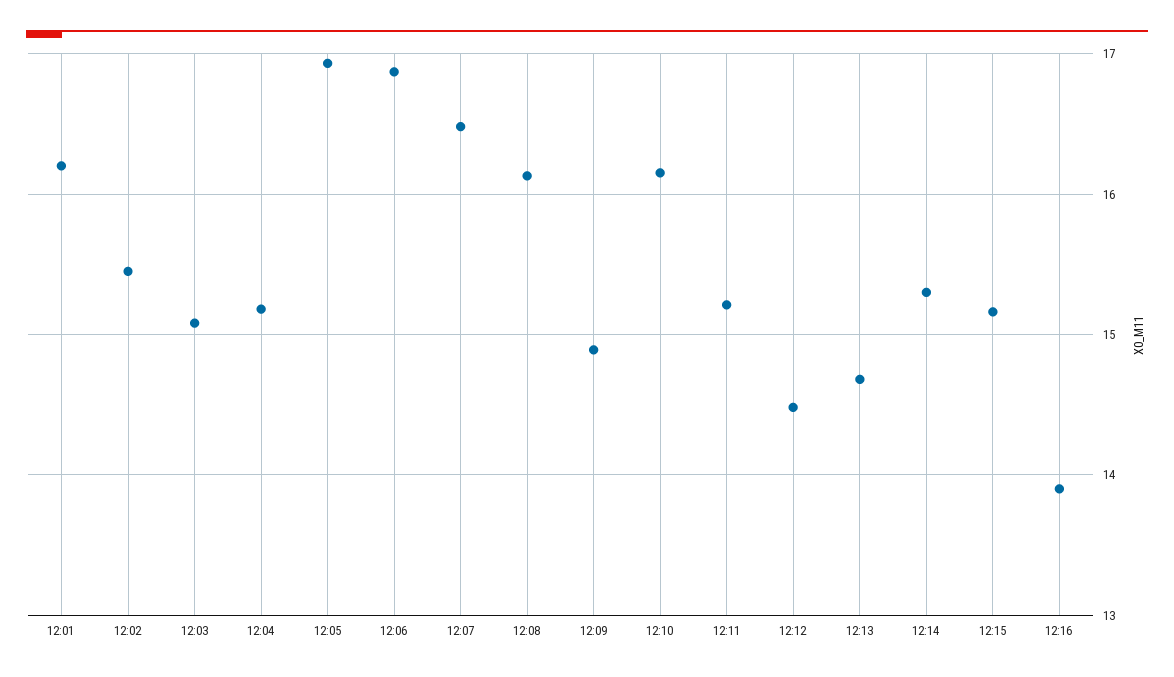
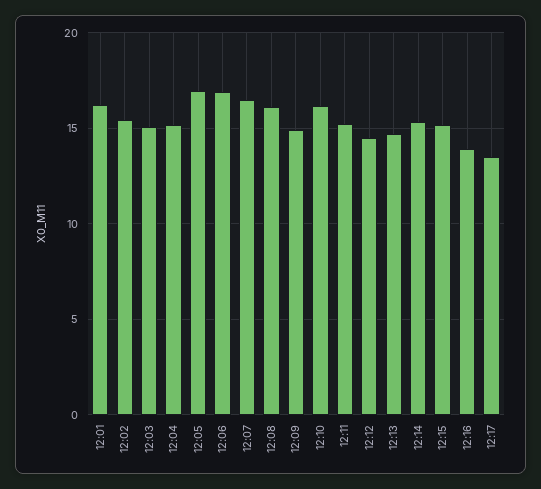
12:17: none -> 13.5

